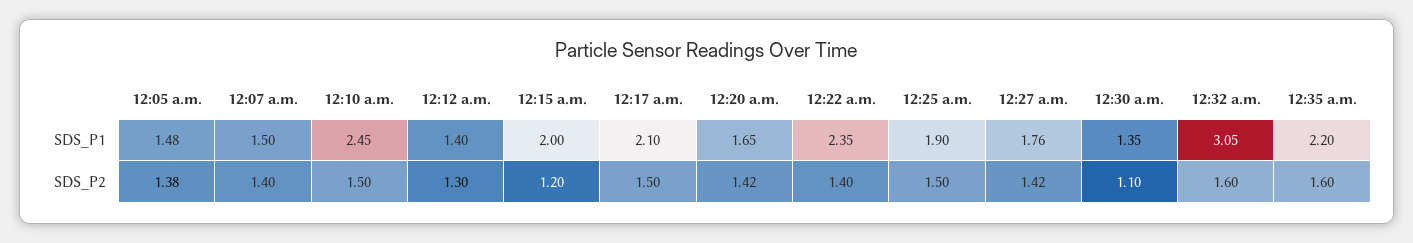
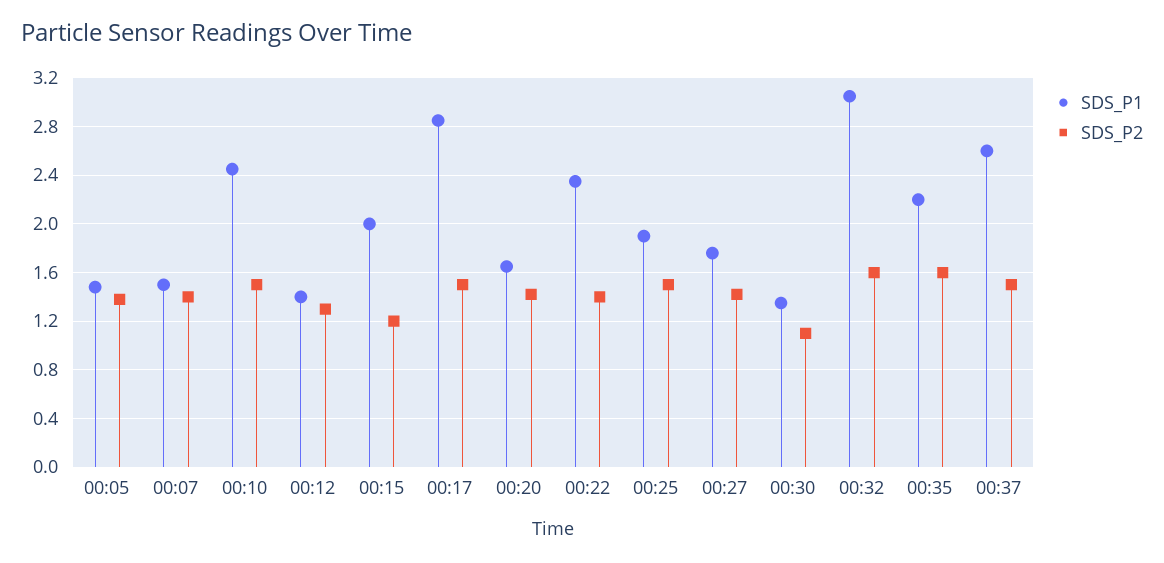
SDS_P1, 12:17 a.m.: 2.1 -> 2.85
SDS_P1, 00:37: none -> 2.6
SDS_P2, 00:37: none -> 1.5

